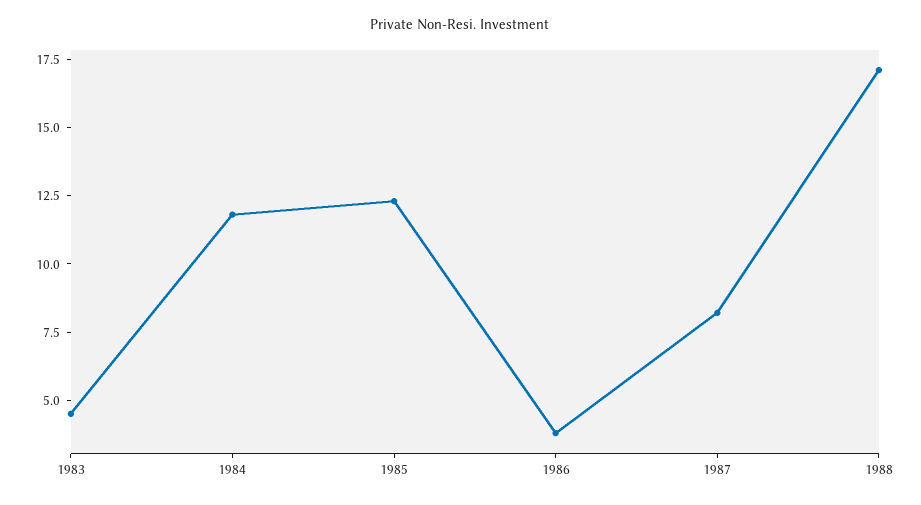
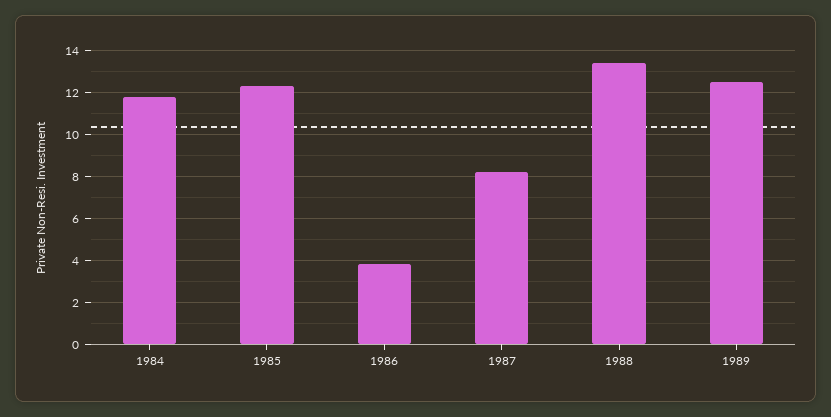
1983: 4.5 -> none
1988: 17 -> 13.5
1989: none -> 12.5

